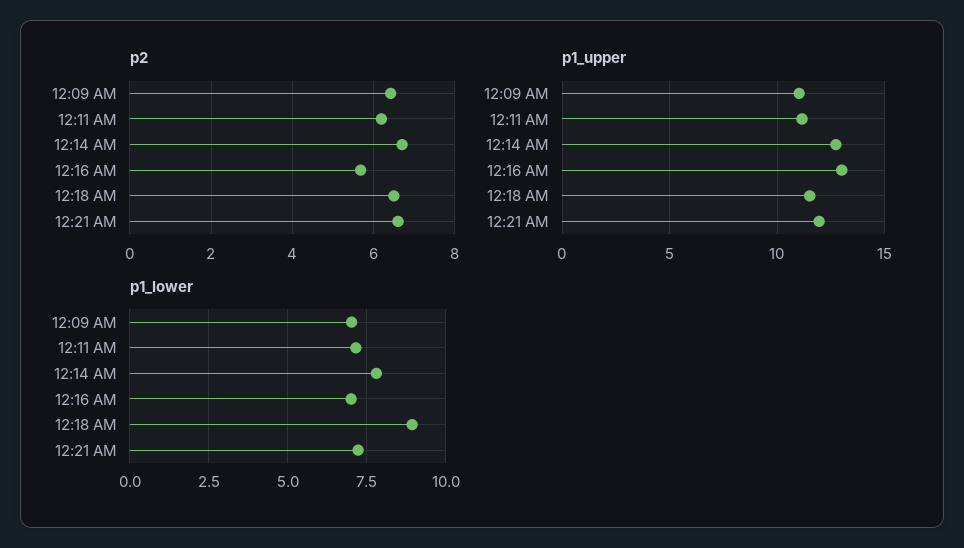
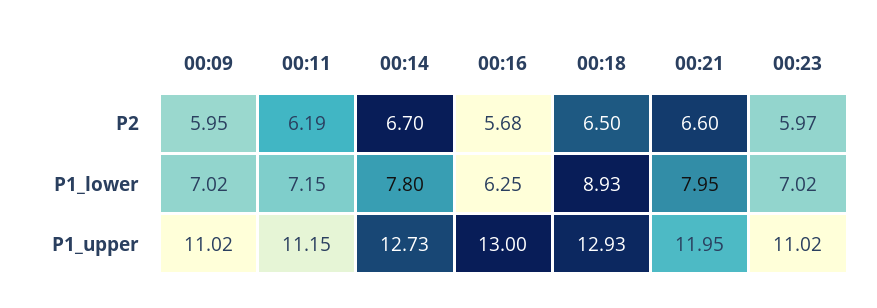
p2, 12:09 AM: 6.4 -> 5.95
p1_upper, 12:18 AM: 11.5 -> 12.93
p1_lower, 12:16 AM: 7 -> 6.25
p1_lower, 12:21 AM: 7.25 -> 7.95
p2, 00:23: none -> 5.97
p1_lower, 00:23: none -> 7.02
p1_upper, 00:23: none -> 11.02

